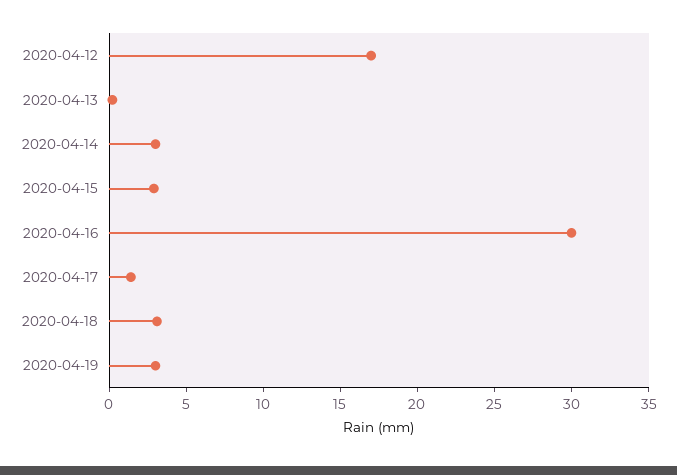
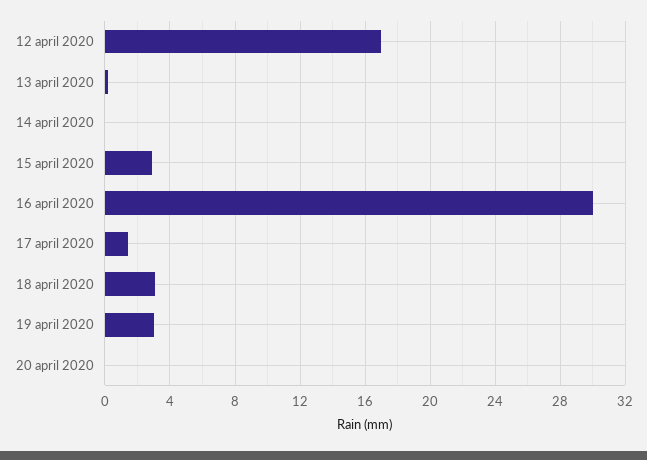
2020-04-14: 3 -> 0
20 april 2020: none -> 0

